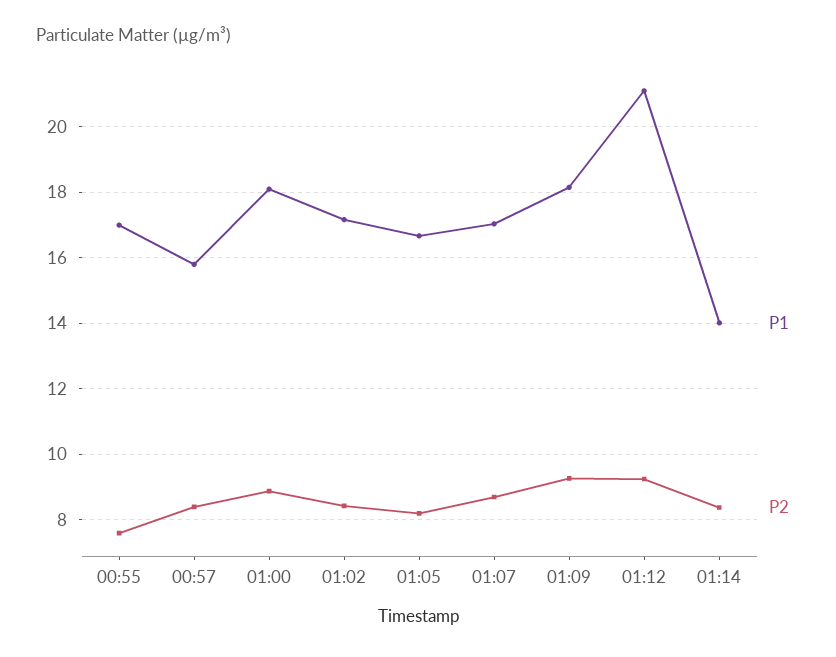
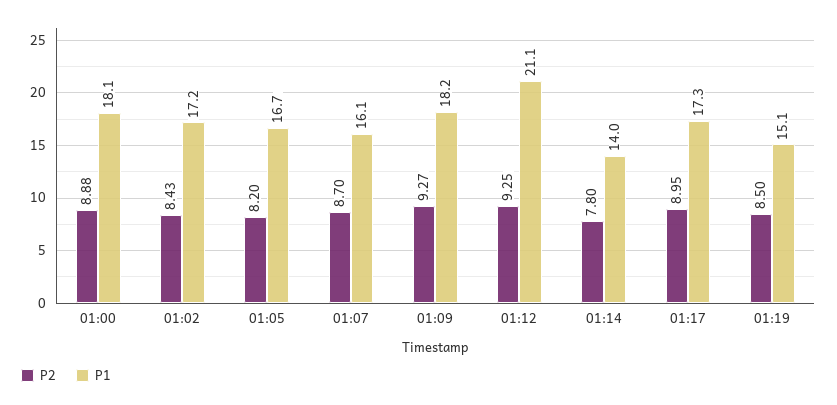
P1, 00:55: 17 -> none
P2, 00:55: 7.6 -> none
P1, 00:57: 15.8 -> none
P2, 00:57: 8.4 -> none
P1, 01:07: 17 -> 16.1
P2, 01:14: 8.4 -> 7.8
P2, 01:17: none -> 8.95
P1, 01:17: none -> 17.3
P2, 01:19: none -> 8.5
P1, 01:19: none -> 15.1

